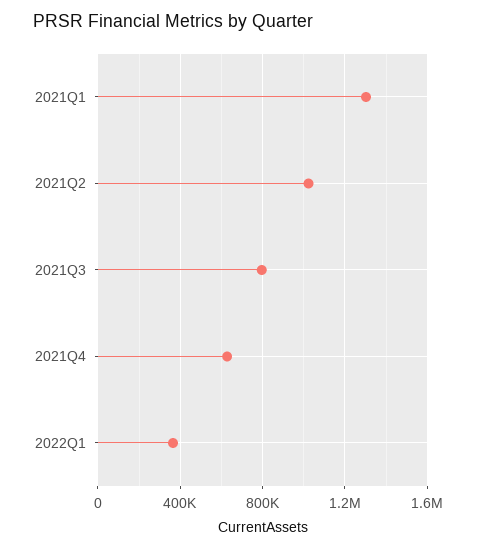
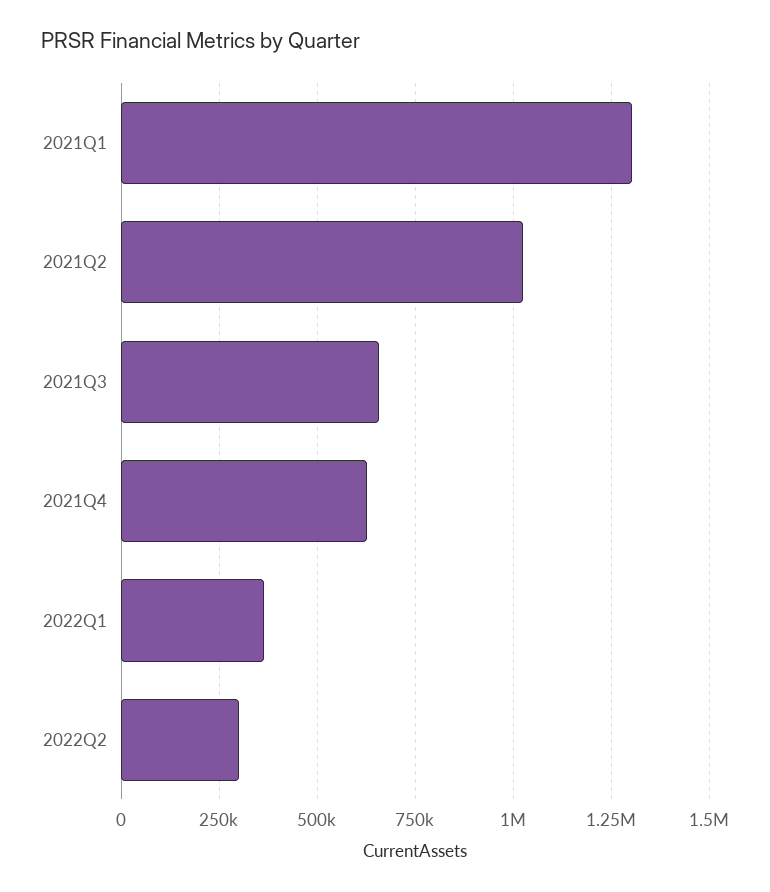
2021Q3: 800000 -> 650000
2022Q2: none -> 300000

